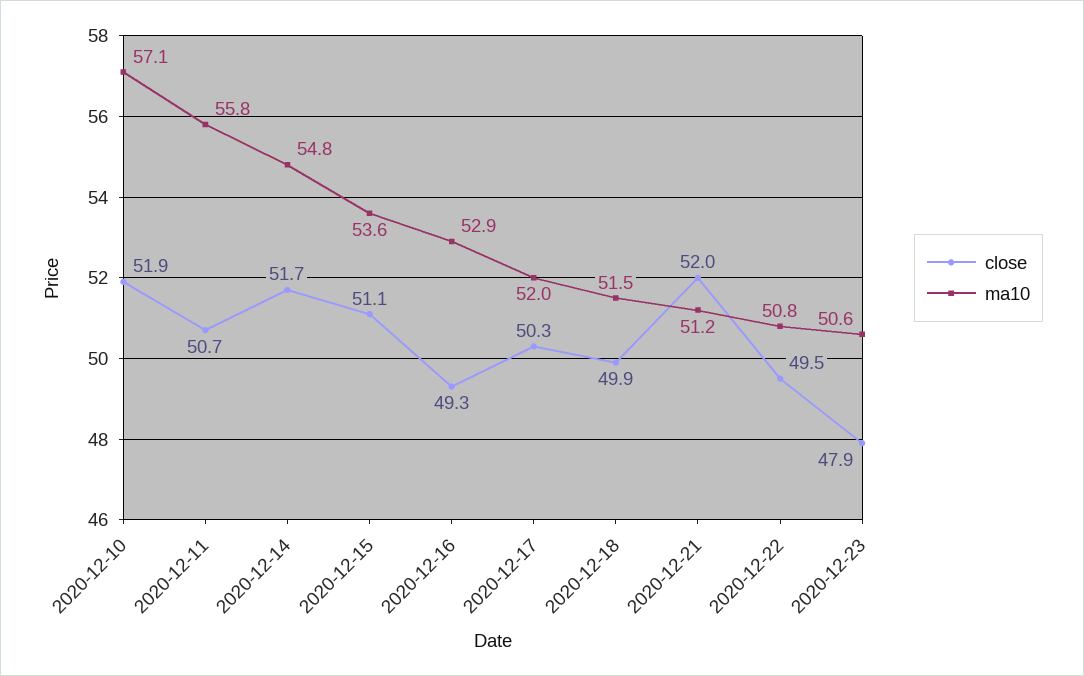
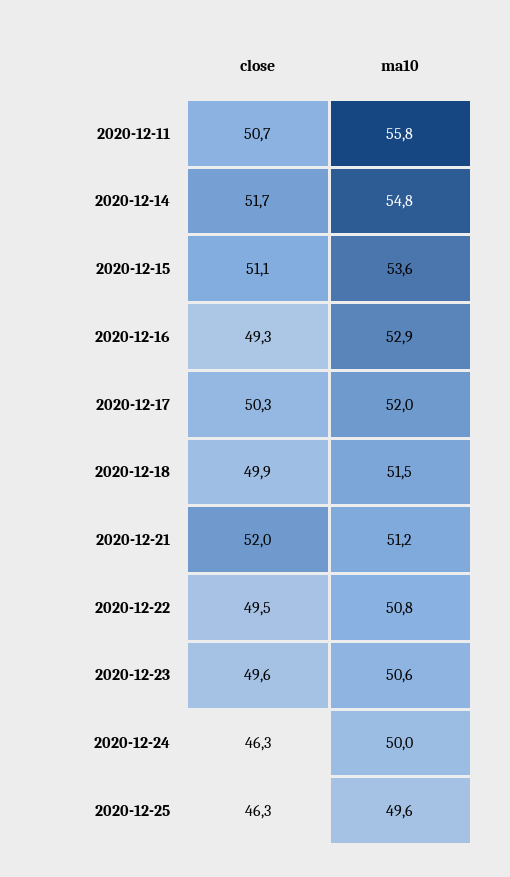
close, 2020-12-10: 51.9 -> none
ma10, 2020-12-10: 57.1 -> none
close, 2020-12-23: 47.9 -> 49.6
close, 2020-12-24: none -> 46.3
ma10, 2020-12-24: none -> 50
close, 2020-12-25: none -> 46.3
ma10, 2020-12-25: none -> 49.6

